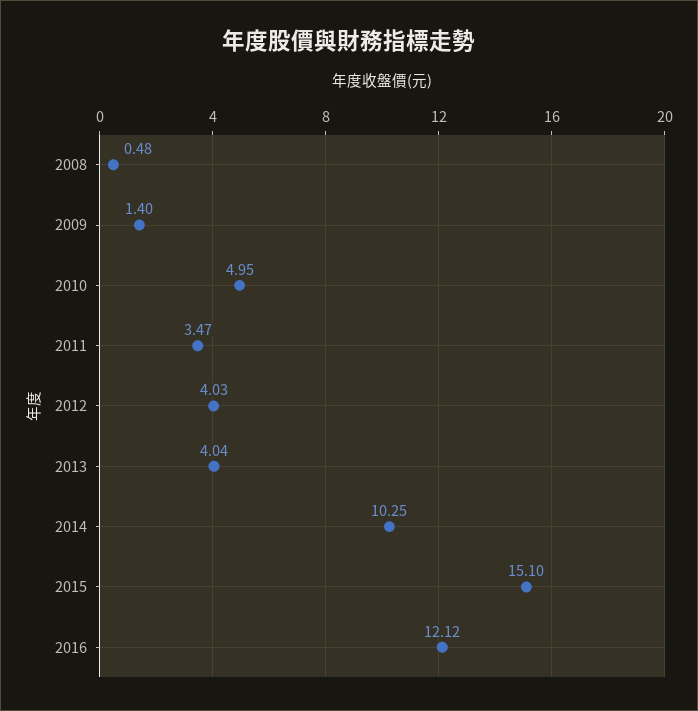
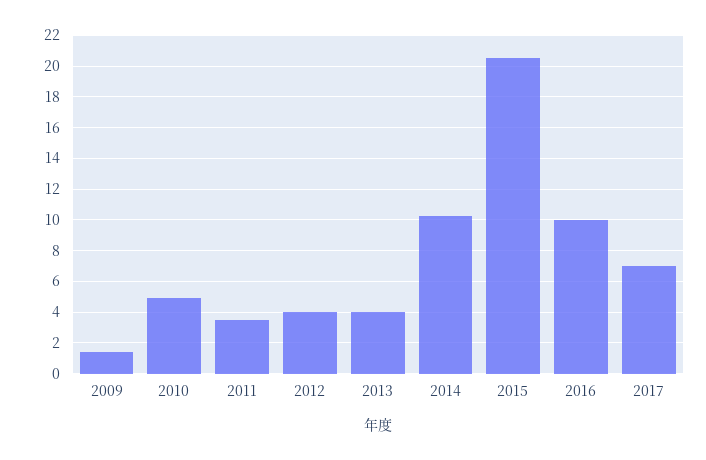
2008: 0.48 -> none
2015: 15.1 -> 20.5
2016: 12.12 -> 10
2017: none -> 7

